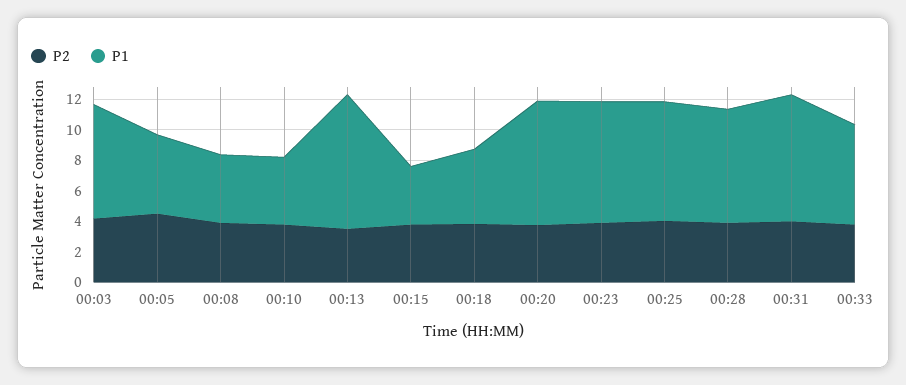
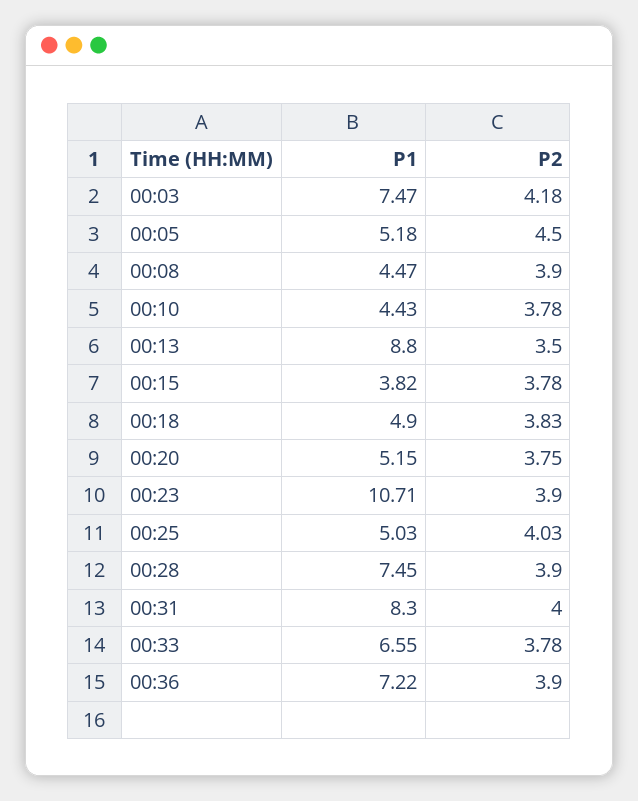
P1, 00:20: 8 -> 5.15
P1, 00:23: 8 -> 10.71
P1, 00:25: 8 -> 5.03
P1, 00:36: none -> 7.22
P2, 00:36: none -> 3.9

